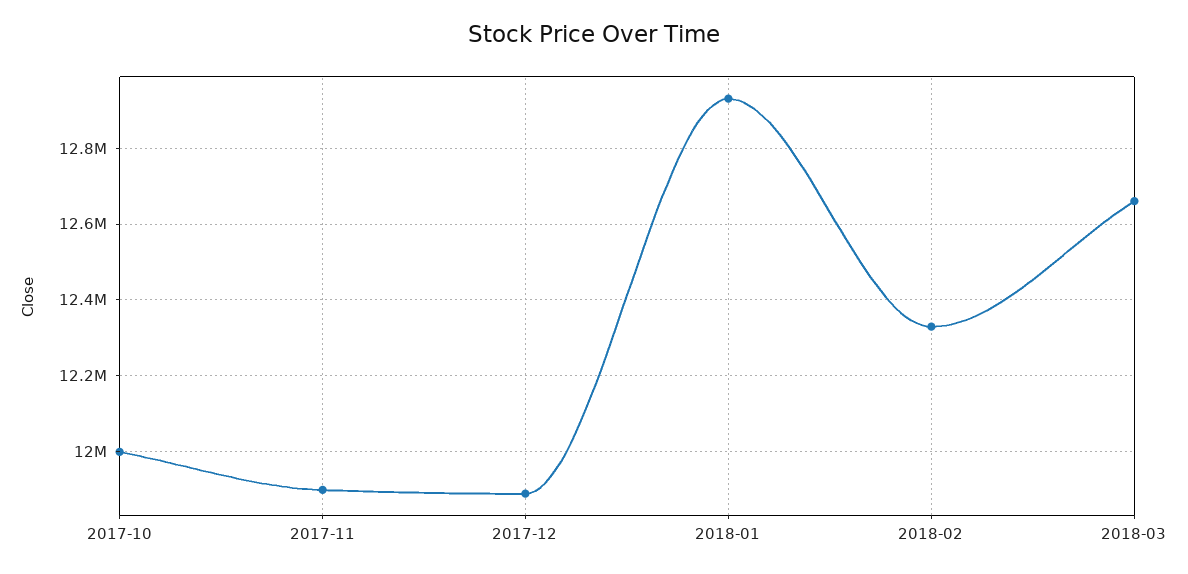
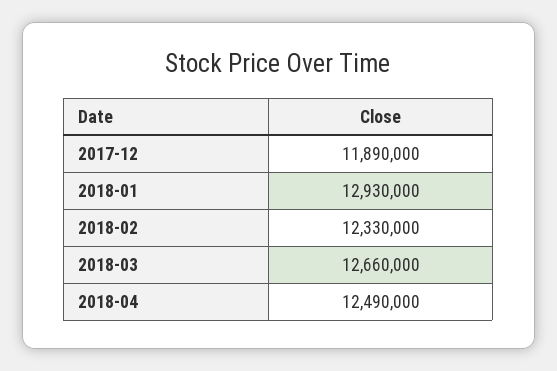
2017-10: 12000000 -> none
2017-11: 11900000 -> none
2018-04: none -> 12490000

